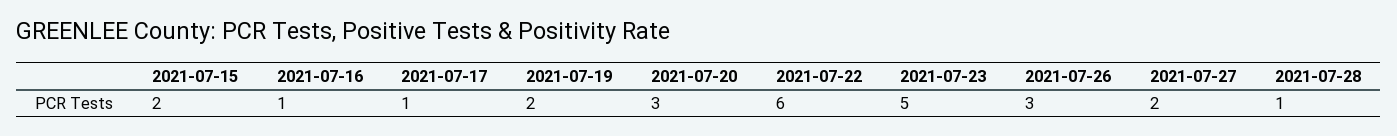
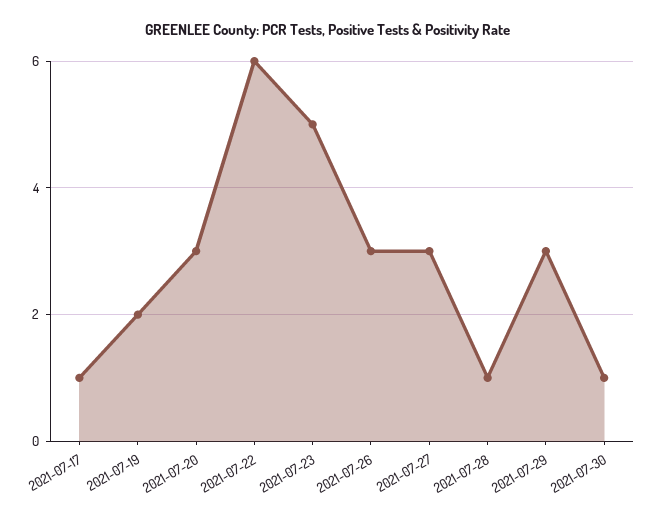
2021-07-15: 2 -> none
2021-07-16: 1 -> none
2021-07-27: 2 -> 3
2021-07-29: none -> 3
2021-07-30: none -> 1

